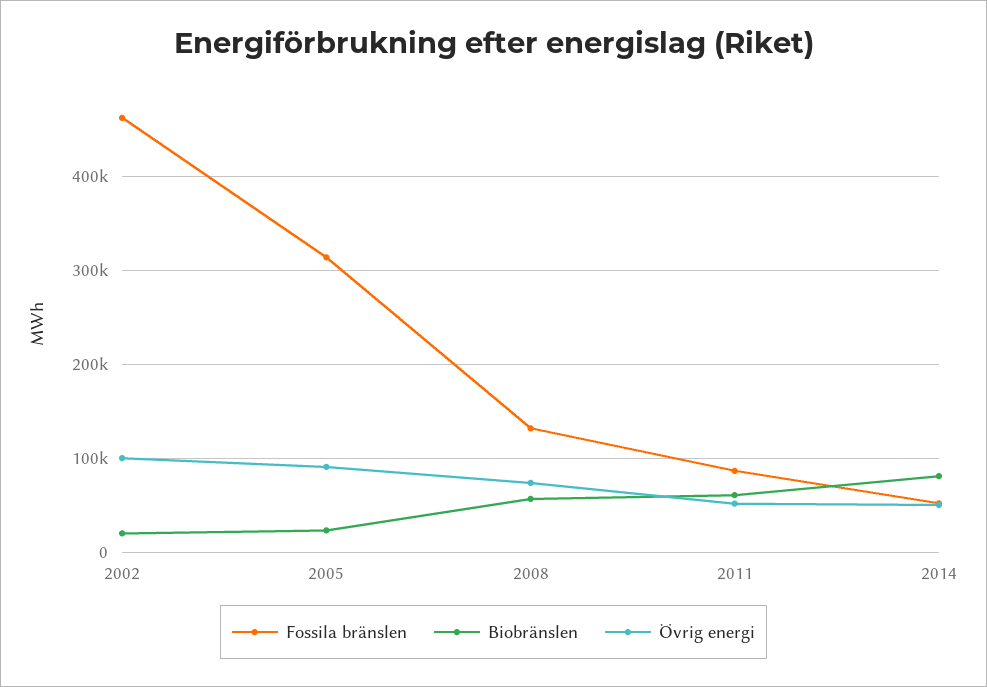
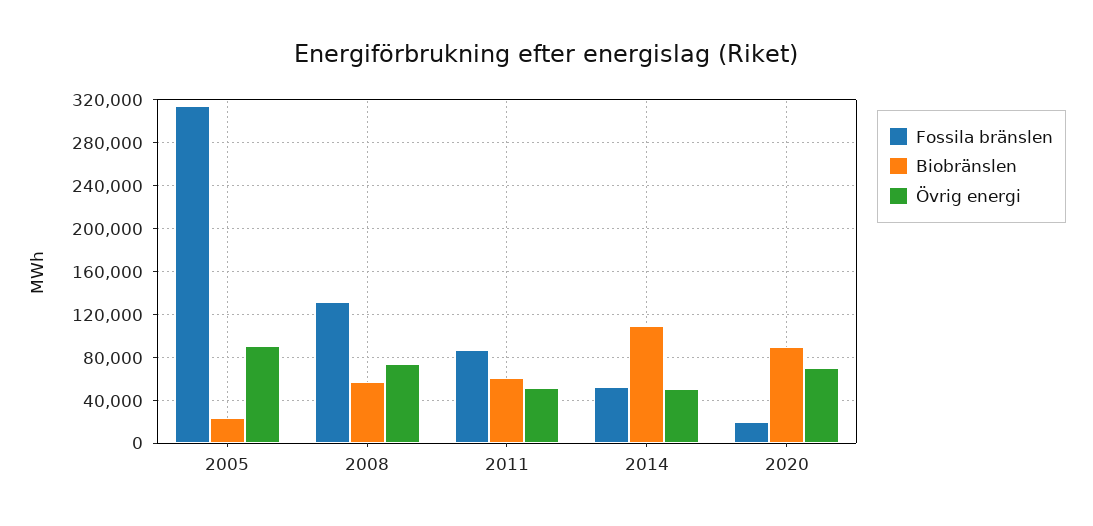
Fossila bränslen, 2002: 460000 -> none
Biobränslen, 2002: 20000 -> none
Övrig energi, 2002: 100000 -> none
Biobränslen, 2014: 80000 -> 110000
Fossila bränslen, 2020: none -> 20000
Biobränslen, 2020: none -> 90000
Övrig energi, 2020: none -> 70000

